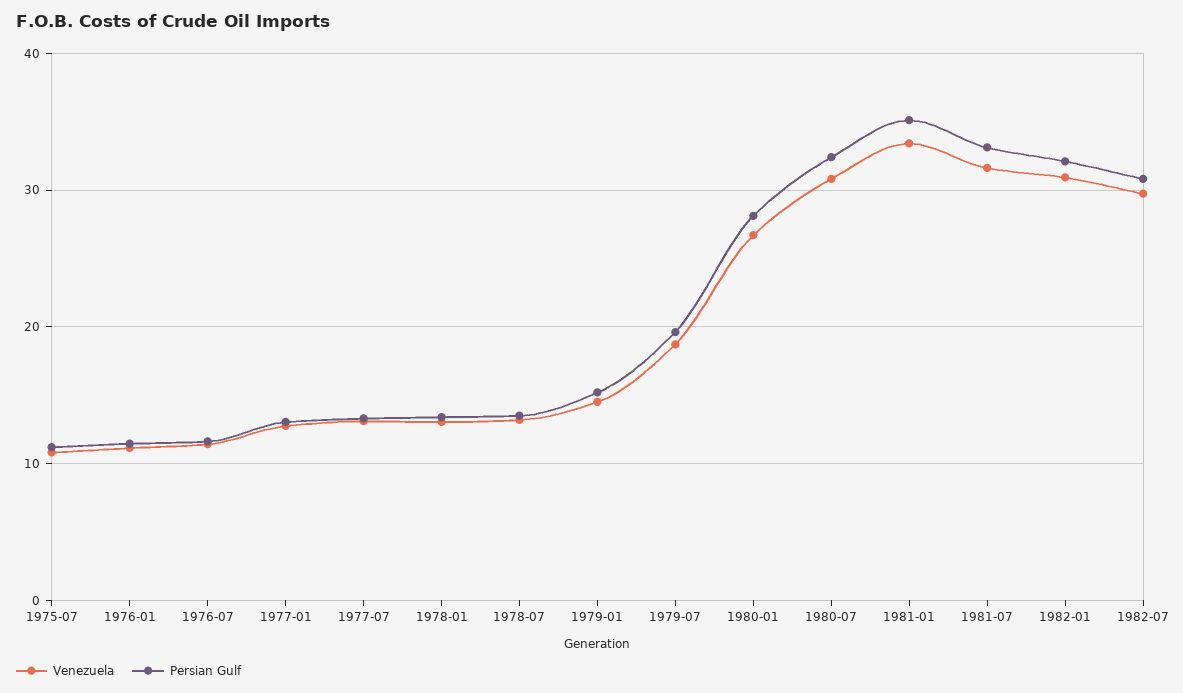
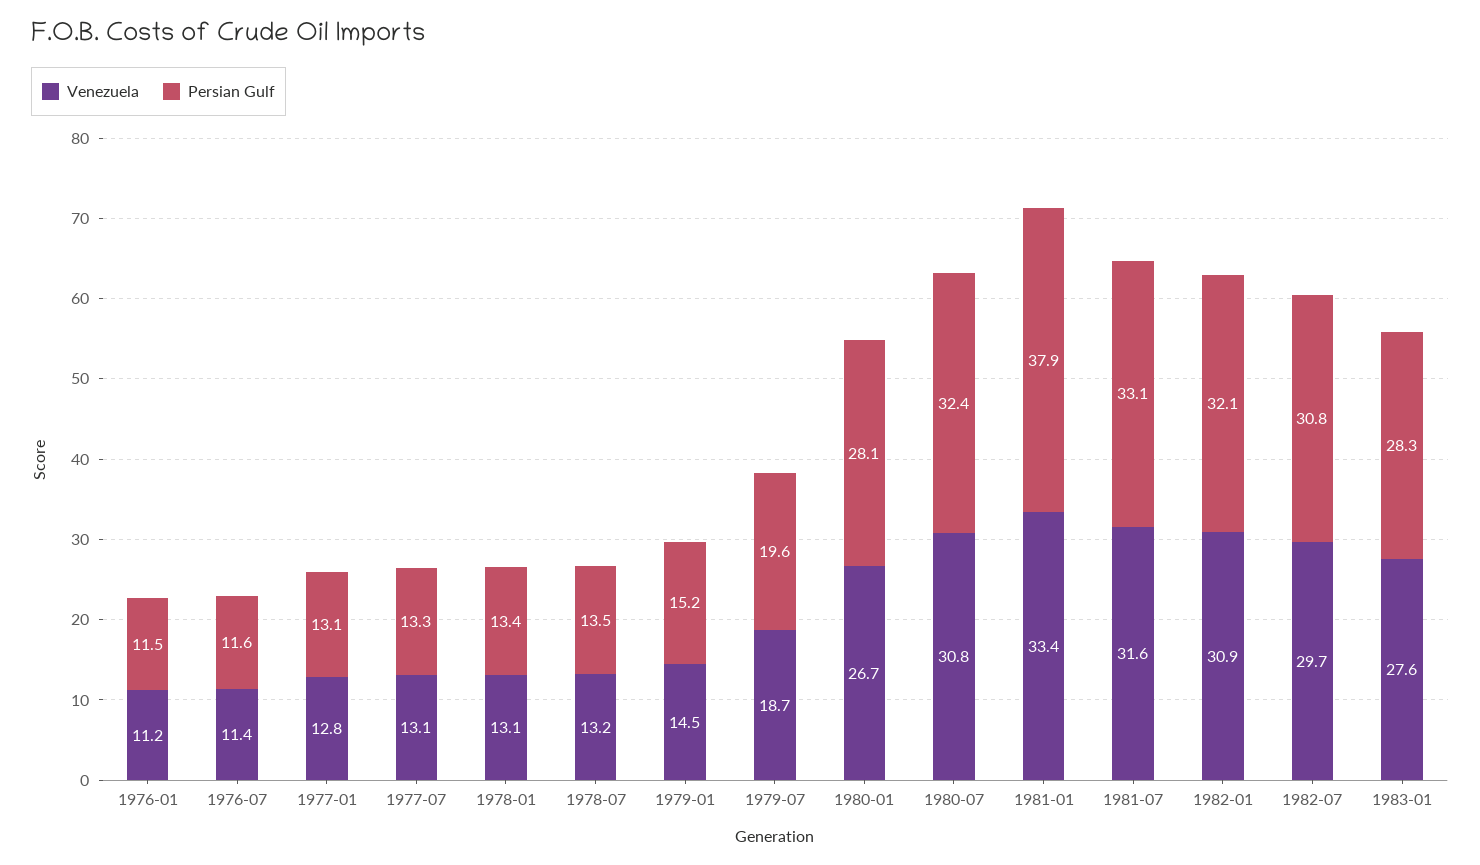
Venezuela, 1975-07: 11 -> none
Persian Gulf, 1975-07: 11 -> none
Persian Gulf, 1981-01: 35 -> 37.9
Venezuela, 1983-01: none -> 27.6
Persian Gulf, 1983-01: none -> 28.3

